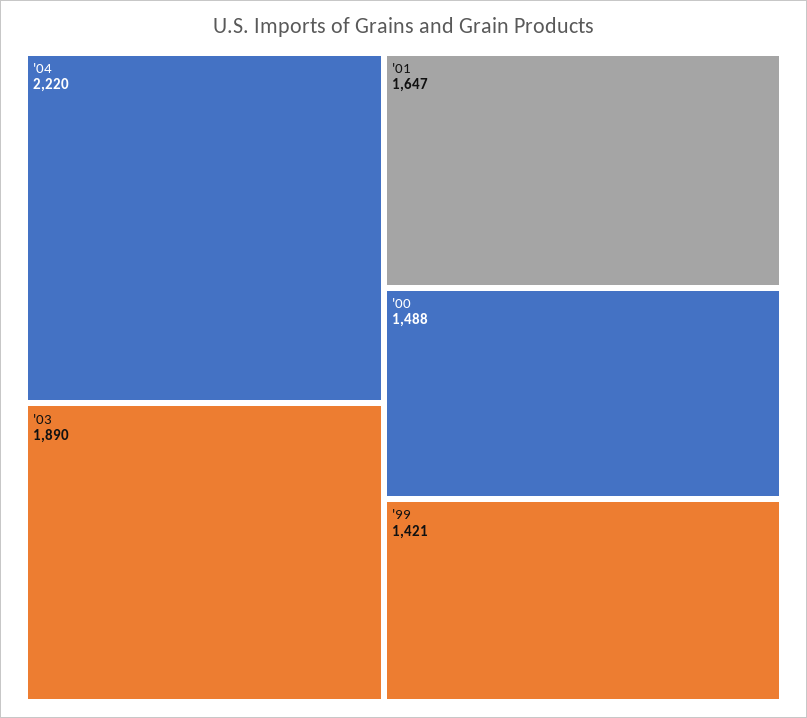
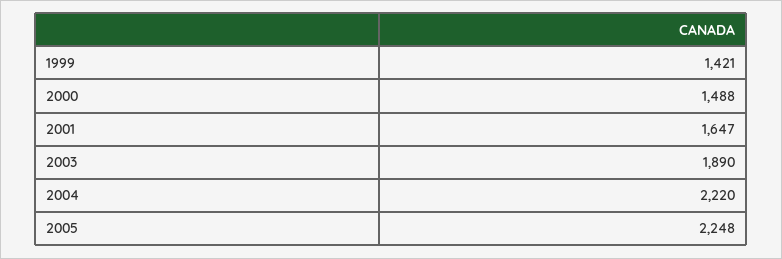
2005: none -> 2248

